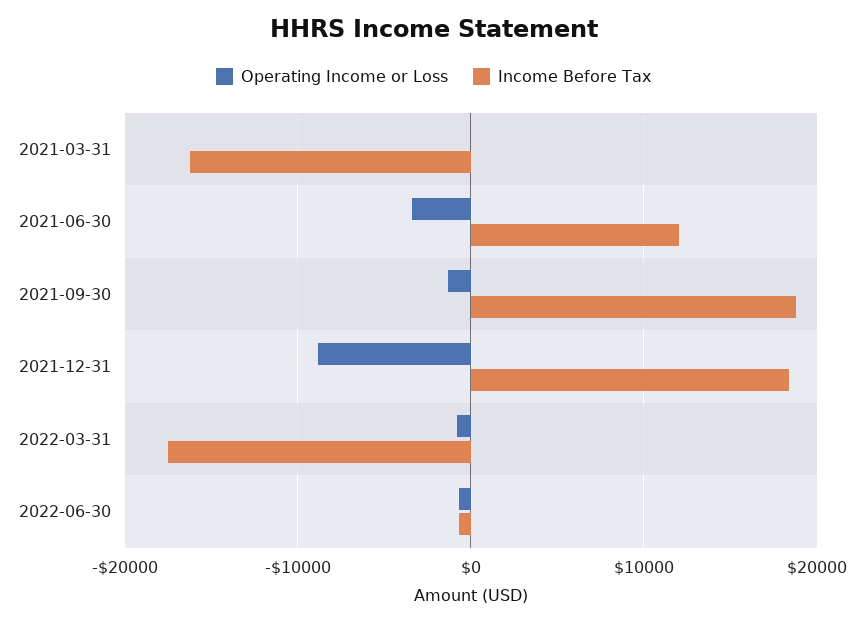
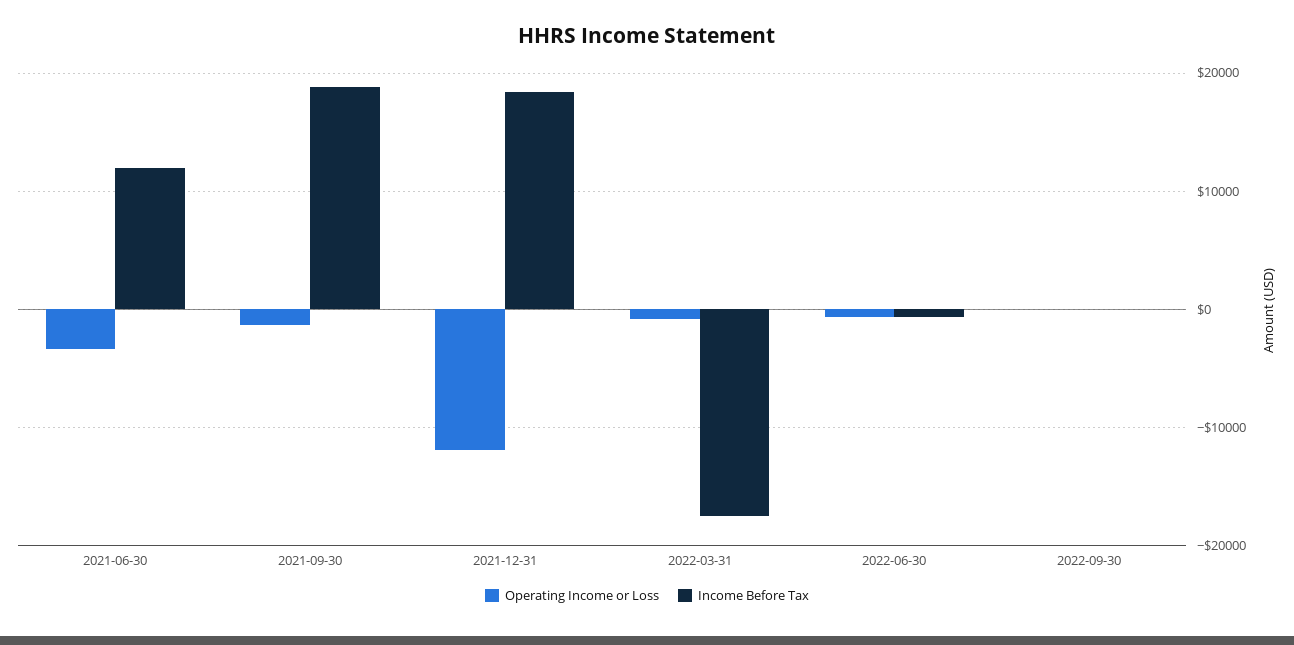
Operating Income or Loss, 2021-03-31: 0 -> none
Income Before Tax, 2021-03-31: -16000 -> none
Operating Income or Loss, 2021-12-31: -9000 -> -12000
Operating Income or Loss, 2022-09-30: none -> 0
Income Before Tax, 2022-09-30: none -> 0

